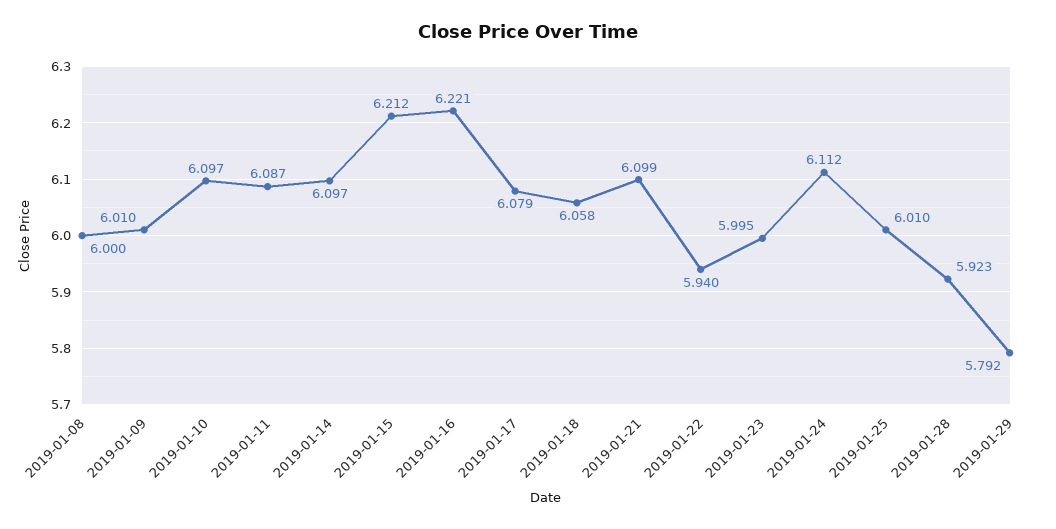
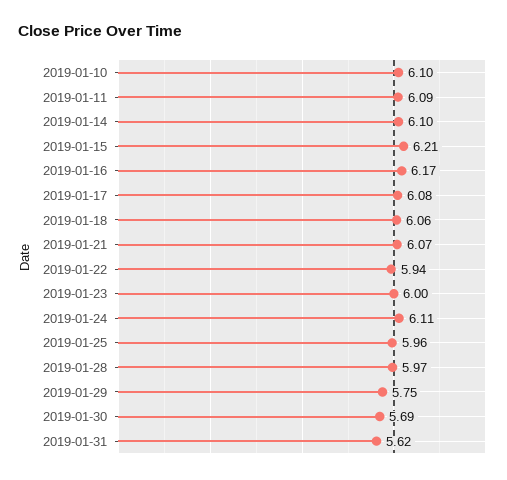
2019-01-08: 6 -> none
2019-01-09: 6.01 -> none
2019-01-16: 6.221 -> 6.17
2019-01-21: 6.099 -> 6.07
2019-01-25: 6.01 -> 5.96
2019-01-28: 5.923 -> 5.97
2019-01-29: 5.792 -> 5.75
2019-01-30: none -> 5.69
2019-01-31: none -> 5.62

